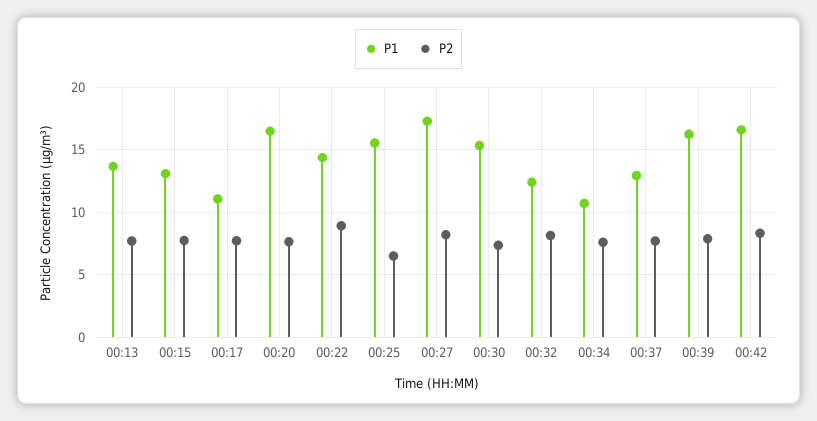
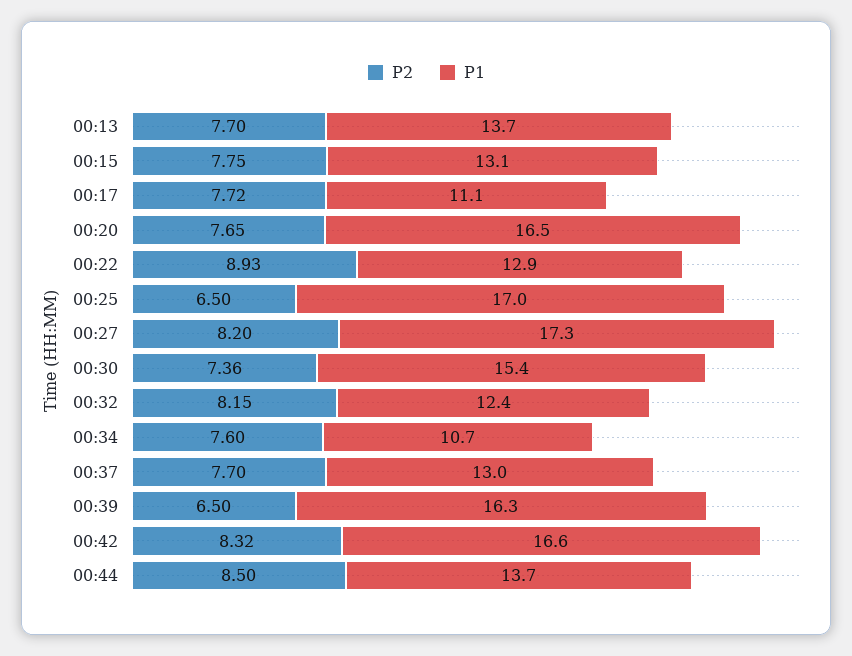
P1, 00:22: 14.5 -> 12.9
P1, 00:25: 15.5 -> 17
P2, 00:39: 8 -> 6.5
P2, 00:44: none -> 8.5
P1, 00:44: none -> 13.7

